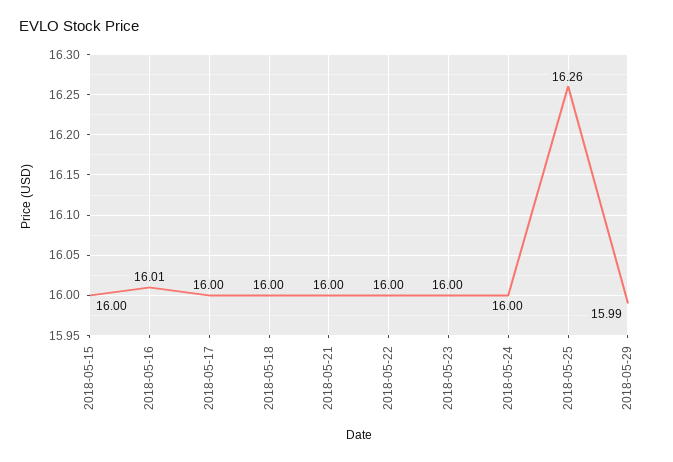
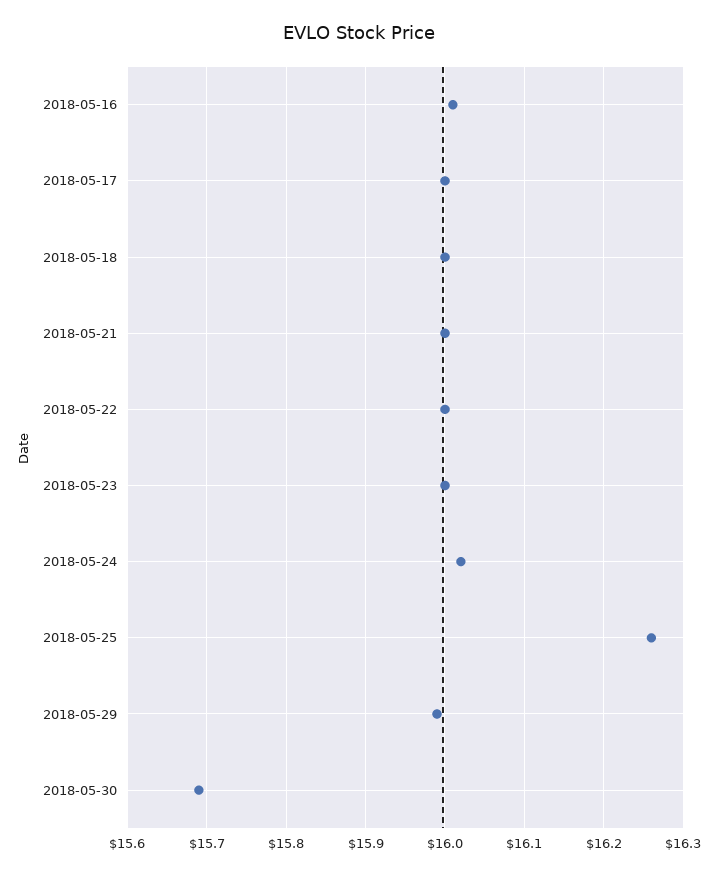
2018-05-15: 16 -> none
2018-05-24: 16 -> 16.02
2018-05-30: none -> 15.69

